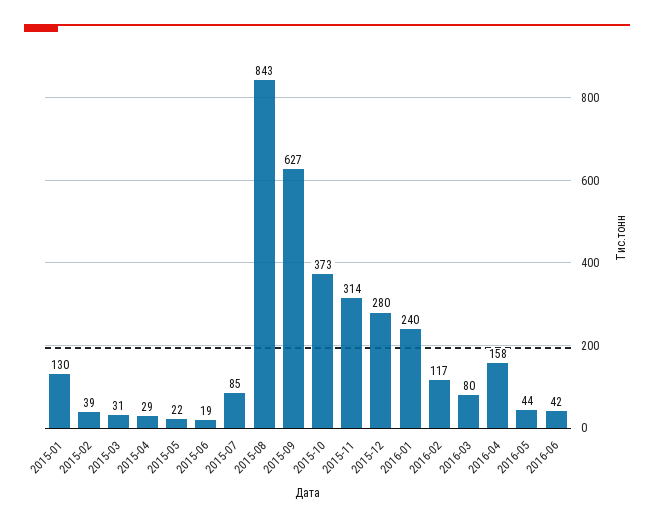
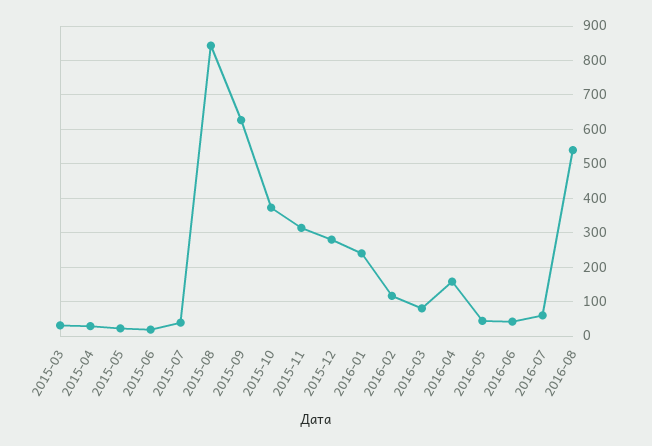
2015-01: 130 -> none
2015-02: 39 -> none
2015-07: 85 -> 40
2016-07: none -> 60
2016-08: none -> 540

